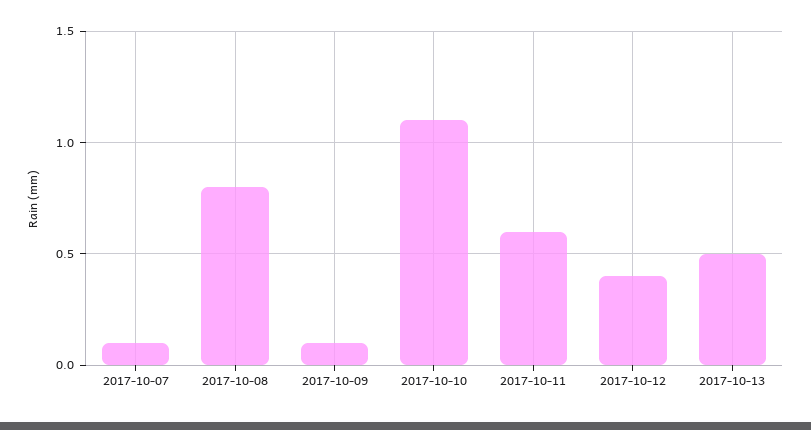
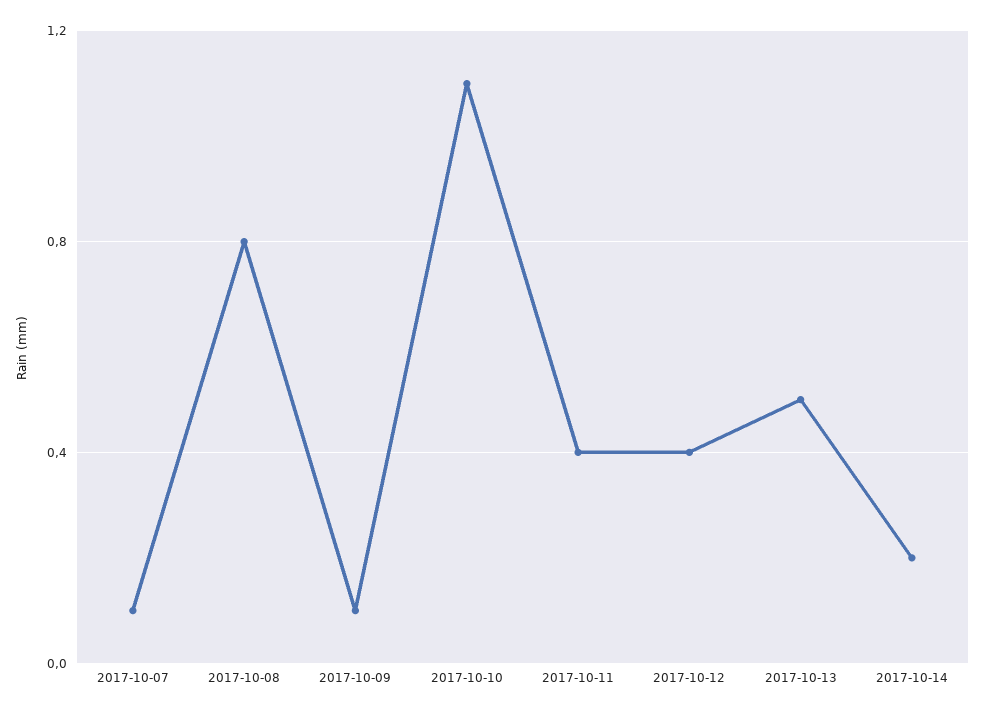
2017-10-11: 0.6 -> 0.4
2017-10-14: none -> 0.2

